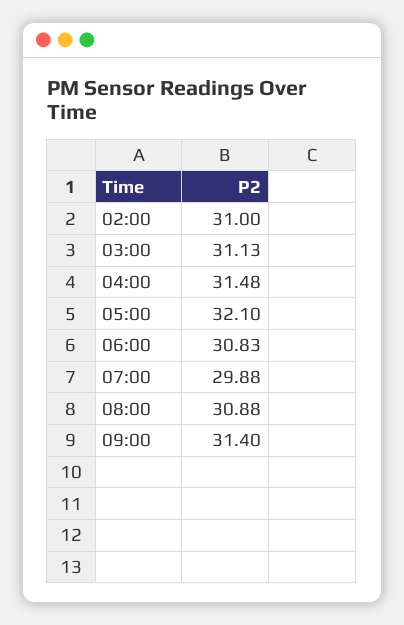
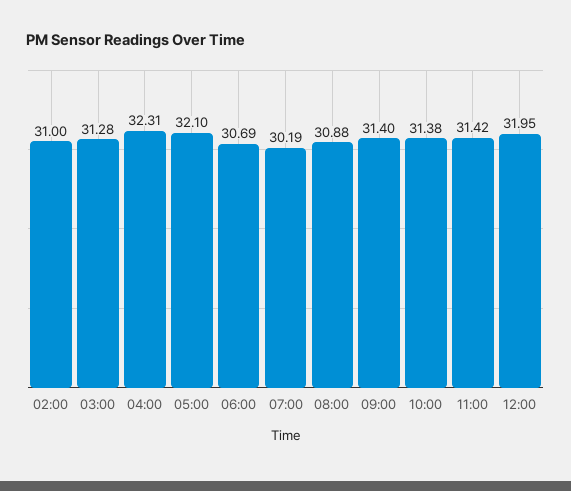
03:00: 31.13 -> 31.28
04:00: 31.48 -> 32.31
06:00: 30.83 -> 30.69
07:00: 29.88 -> 30.19
10:00: none -> 31.38
11:00: none -> 31.42
12:00: none -> 31.95

